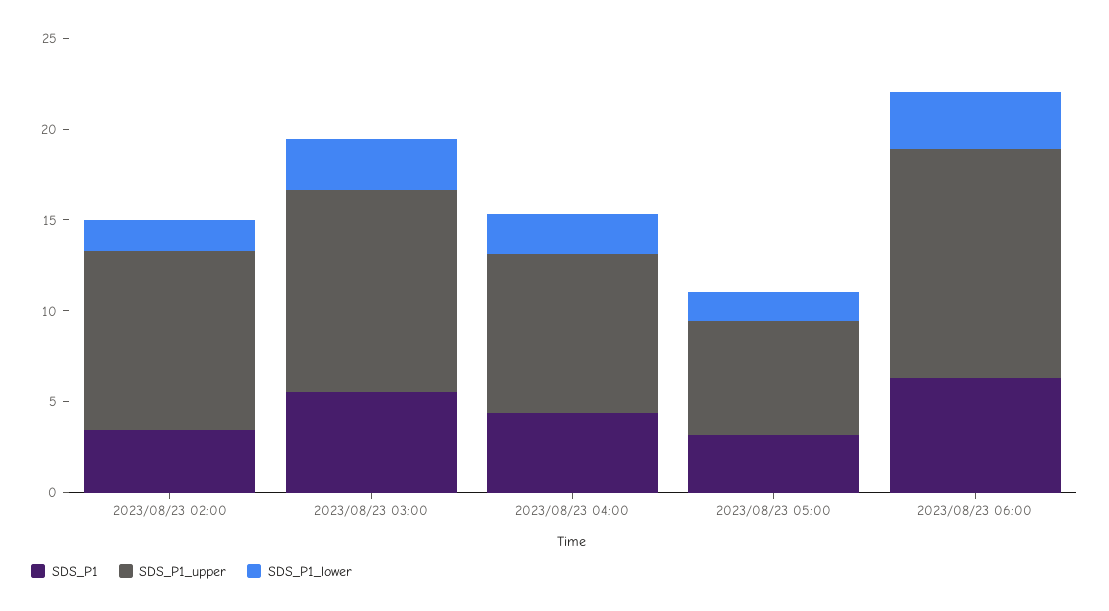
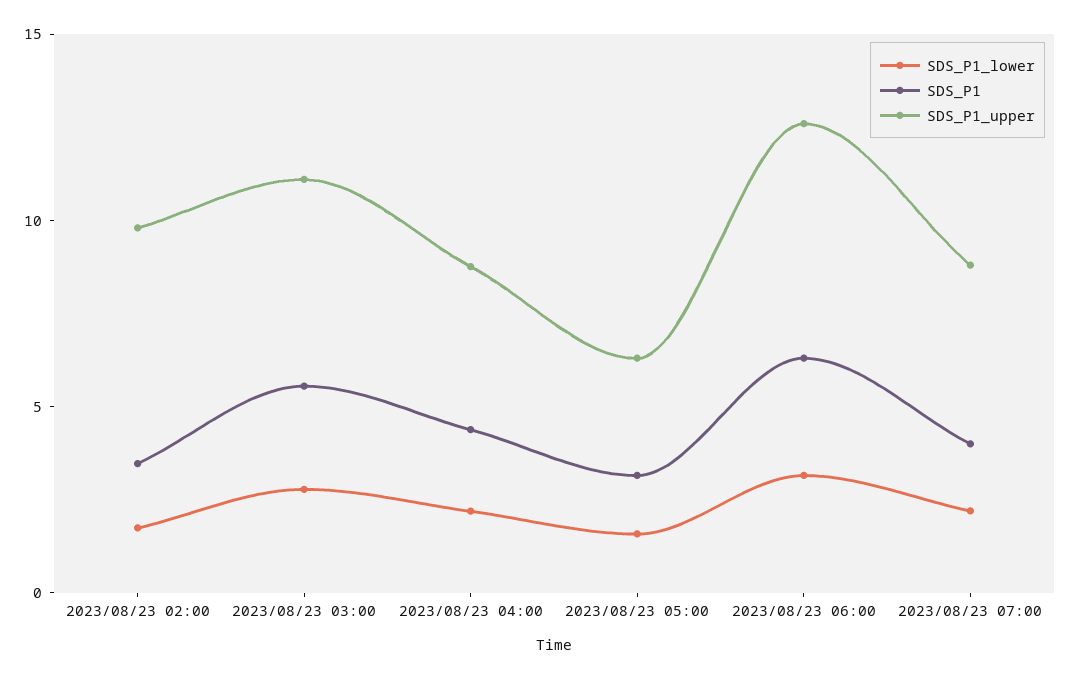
SDS_P1_lower, 2023/08/23 07:00: none -> 2
SDS_P1, 2023/08/23 07:00: none -> 4
SDS_P1_upper, 2023/08/23 07:00: none -> 9

